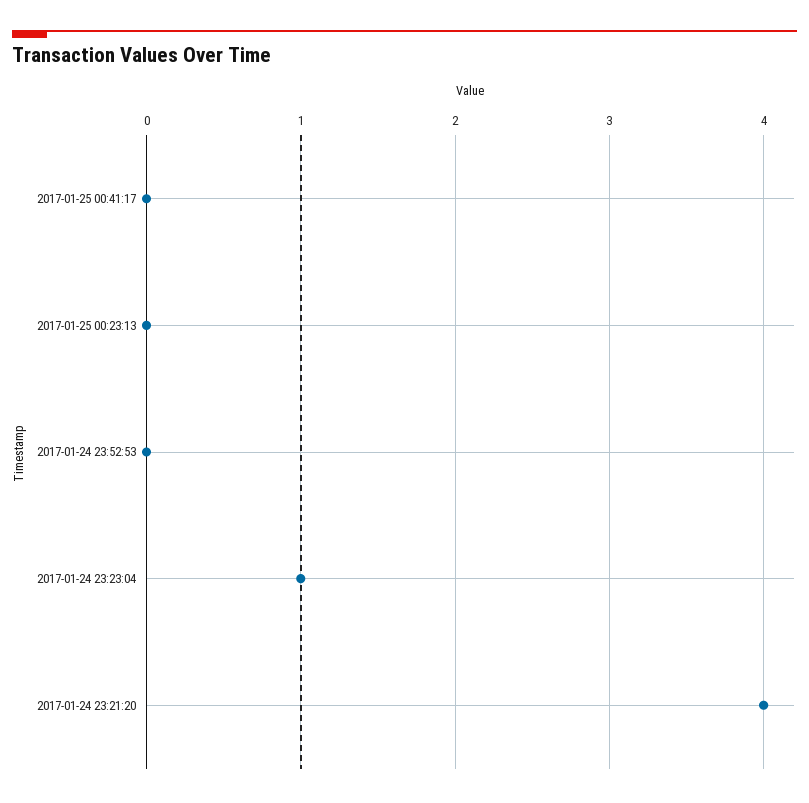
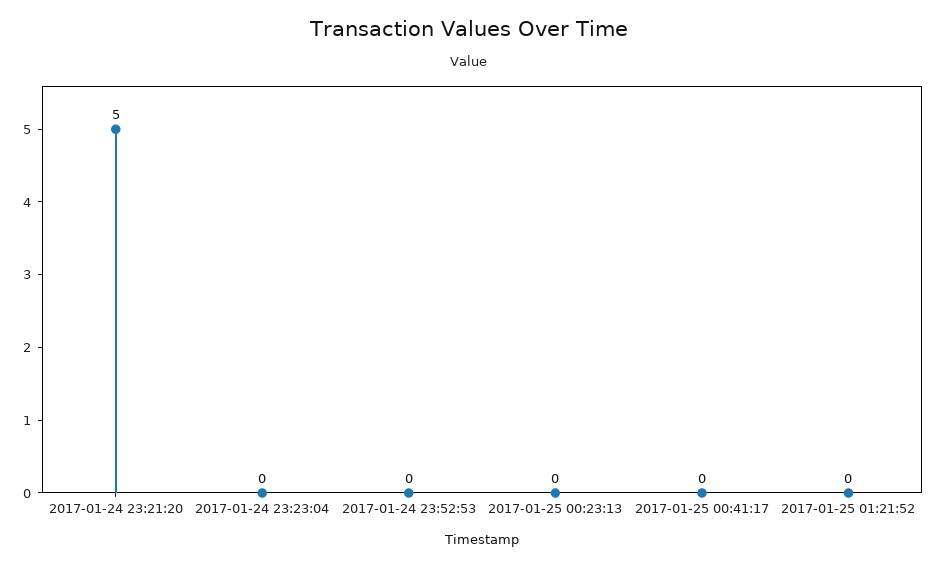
2017-01-24 23:23:04: 1 -> 0
2017-01-24 23:21:20: 4 -> 5
2017-01-25 01:21:52: none -> 0

